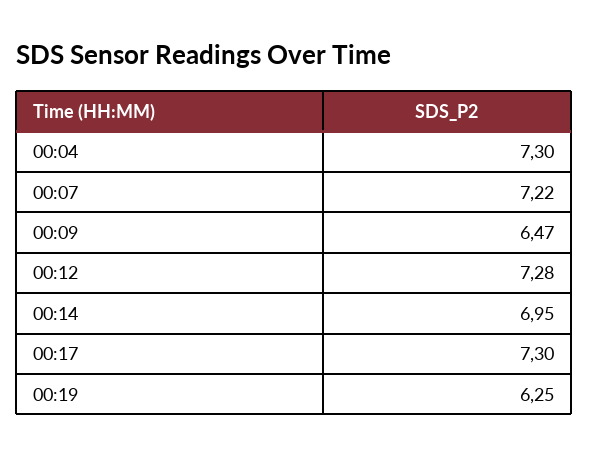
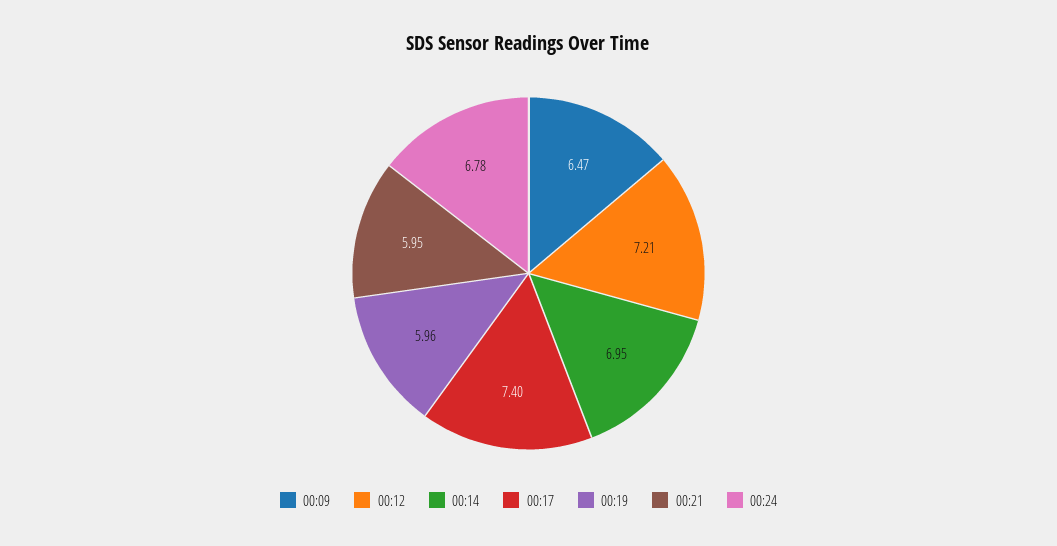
00:04: 7.3 -> none
00:07: 7.22 -> none
00:12: 7.28 -> 7.21
00:17: 7.3 -> 7.4
00:19: 6.25 -> 5.96
00:21: none -> 5.95
00:24: none -> 6.78

